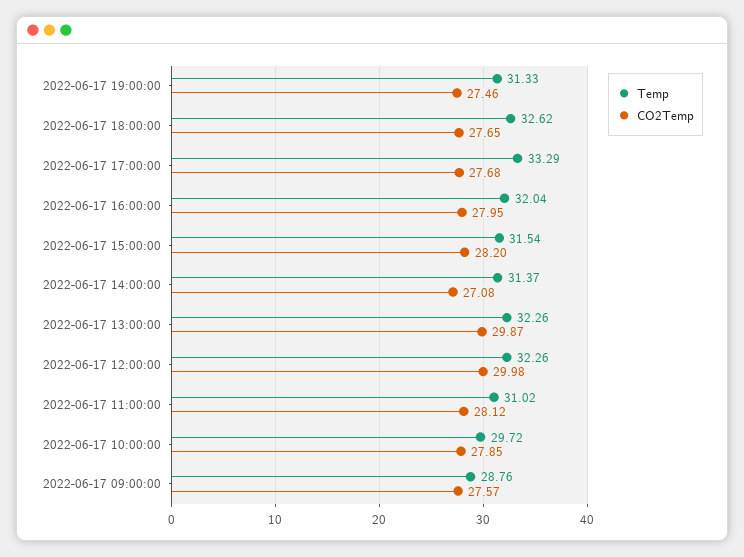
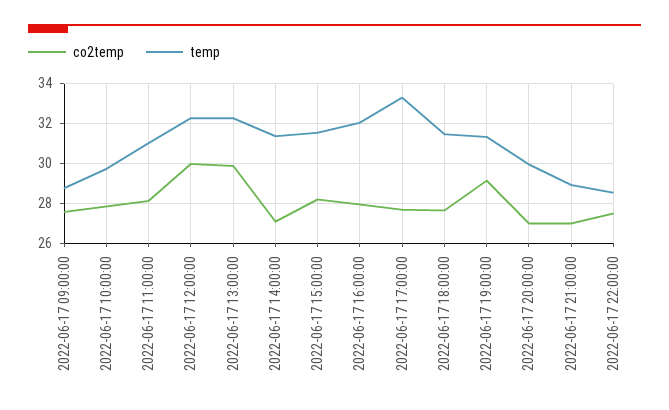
CO2Temp, 2022-06-17 19:00:00: 27.46 -> 29
Temp, 2022-06-17 18:00:00: 32.62 -> 31.5
CO2Temp, 2022-06-17 20:00:00: none -> 27
Temp, 2022-06-17 20:00:00: none -> 30
CO2Temp, 2022-06-17 21:00:00: none -> 27
Temp, 2022-06-17 21:00:00: none -> 29
CO2Temp, 2022-06-17 22:00:00: none -> 27.5
Temp, 2022-06-17 22:00:00: none -> 28.5

